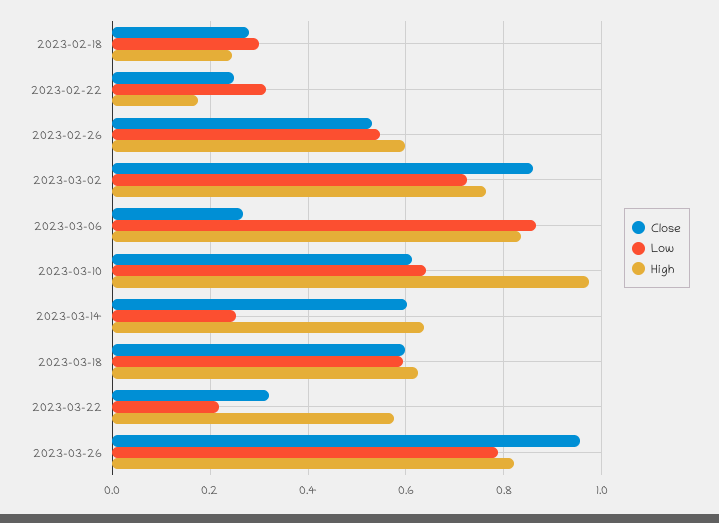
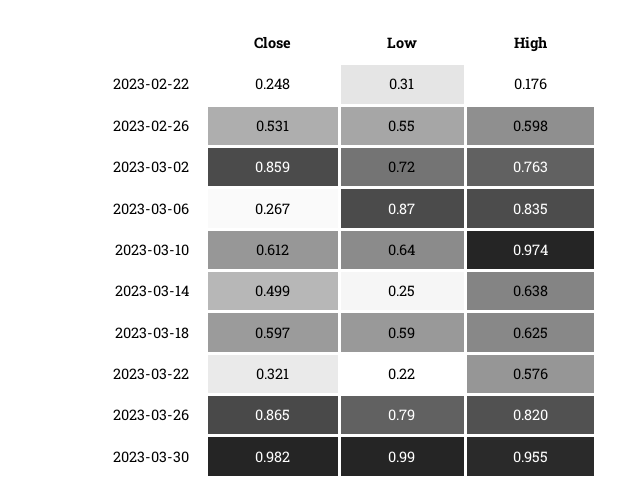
Close, 2023-02-18: 0.28 -> none
Low, 2023-02-18: 0.3 -> none
High, 2023-02-18: 0.24 -> none
Close, 2023-03-14: 0.6 -> 0.499
Close, 2023-03-26: 0.96 -> 0.865
Close, 2023-03-30: none -> 0.982
Low, 2023-03-30: none -> 0.99
High, 2023-03-30: none -> 0.955

